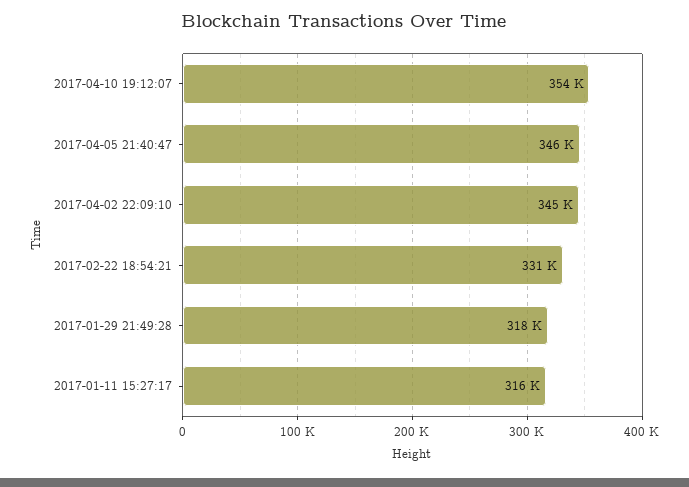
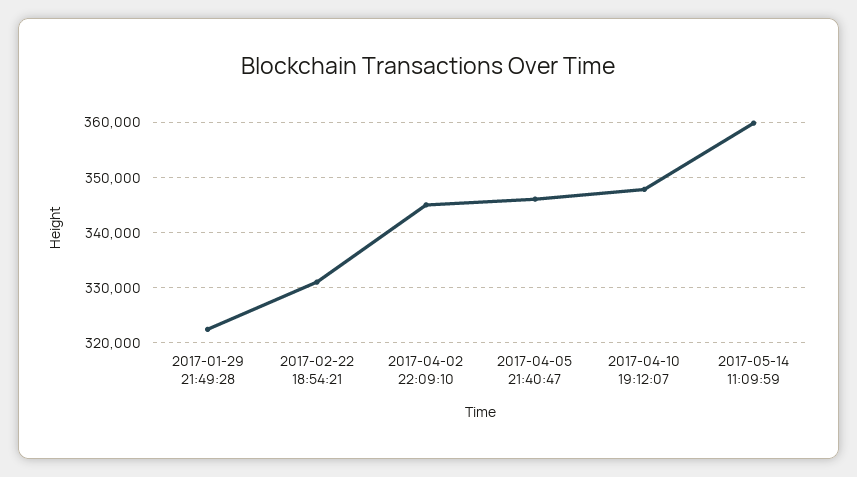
2017-04-10 19:12:07: 354000 -> 348000
2017-01-29 21:49:28: 318000 -> 322000
2017-01-11 15:27:17: 316000 -> none
2017-05-14 11:09:59: none -> 360000

